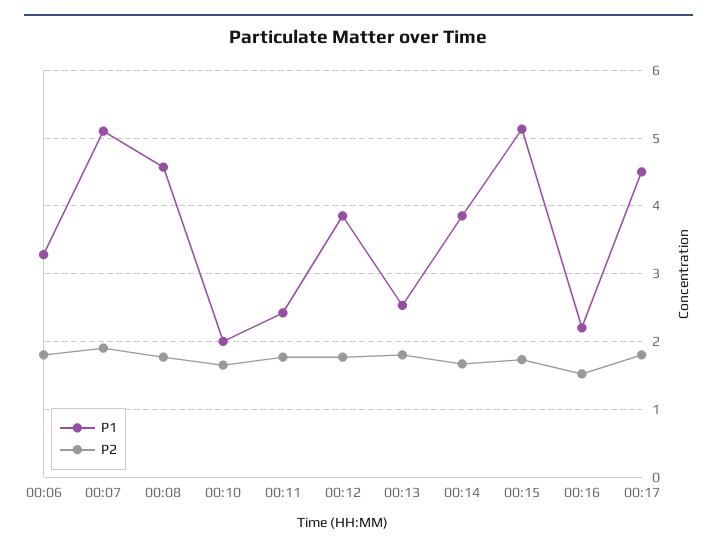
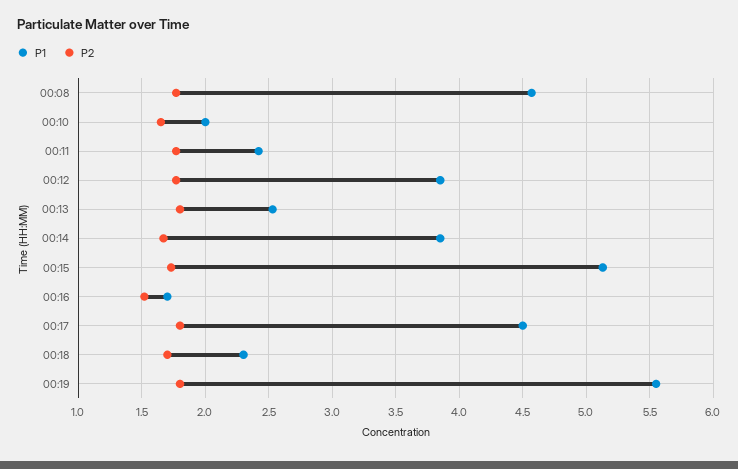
P1, 00:06: 3.3 -> none
P2, 00:06: 1.8 -> none
P1, 00:07: 5.1 -> none
P2, 00:07: 1.9 -> none
P1, 00:16: 2.2 -> 1.7
P1, 00:18: none -> 2.3
P2, 00:18: none -> 1.7
P1, 00:19: none -> 5.55
P2, 00:19: none -> 1.8

